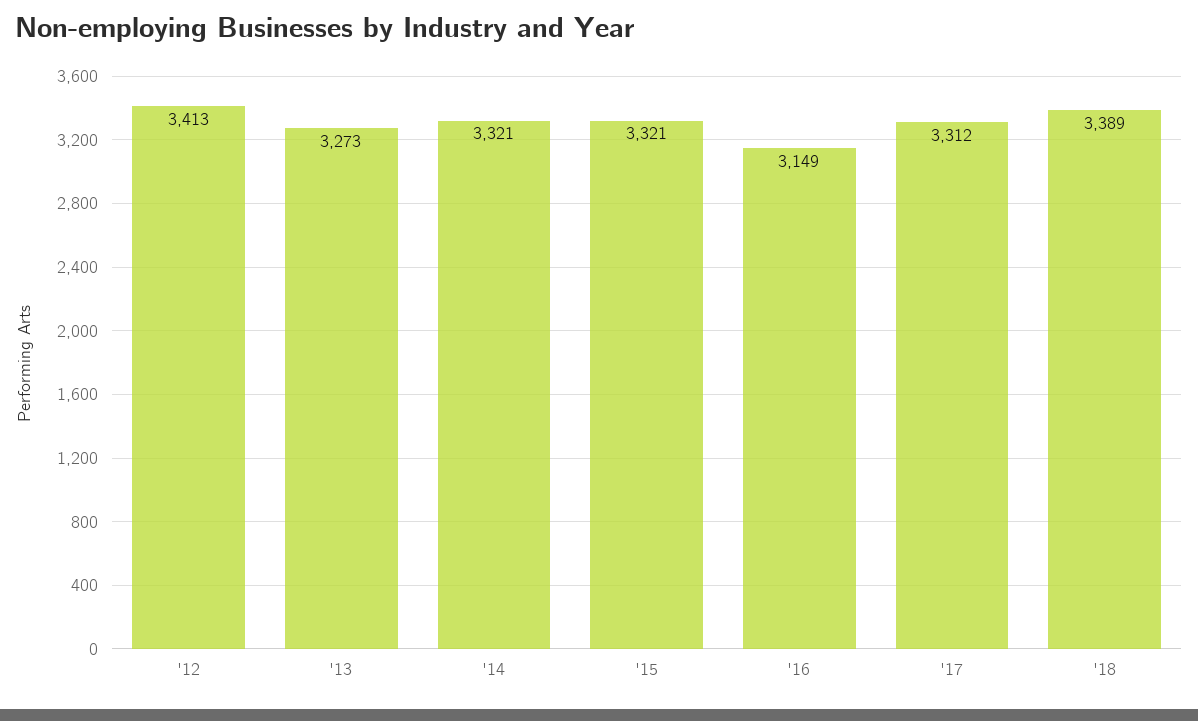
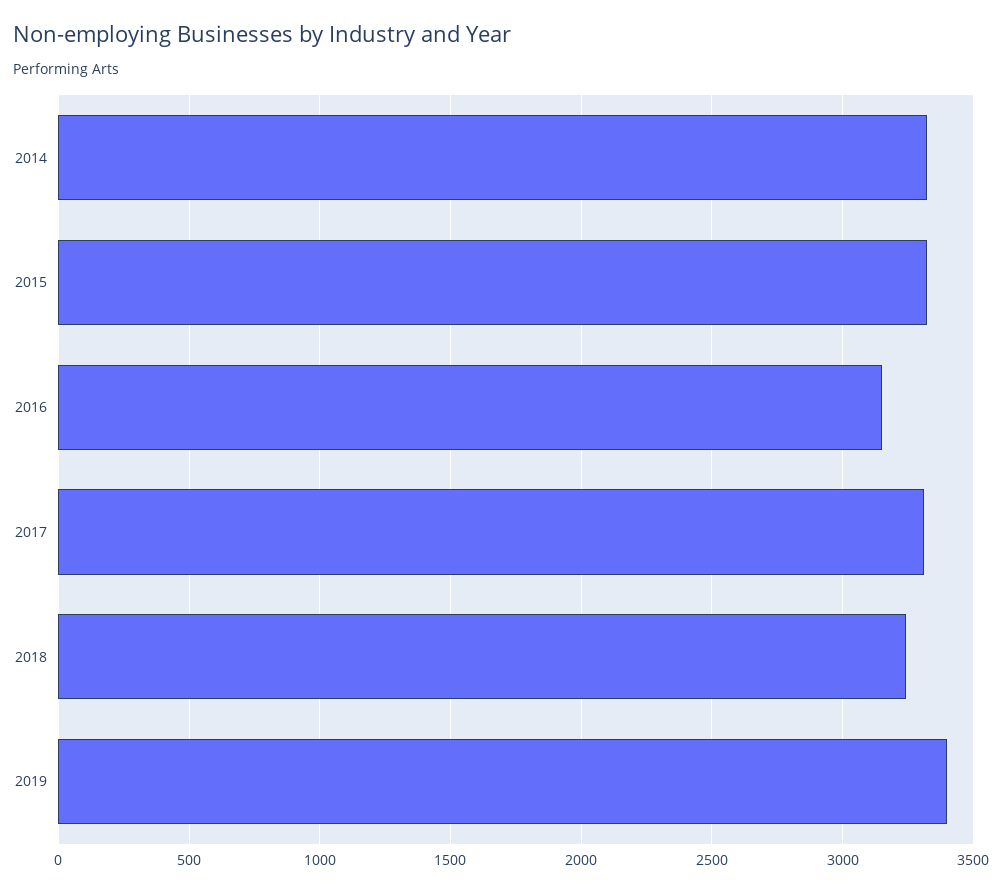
'12: 3413 -> none
'13: 3273 -> none
'18: 3389 -> 3250
2019: none -> 3400

